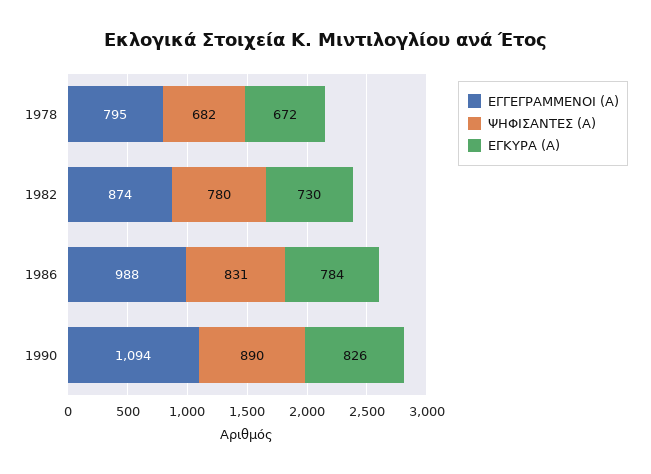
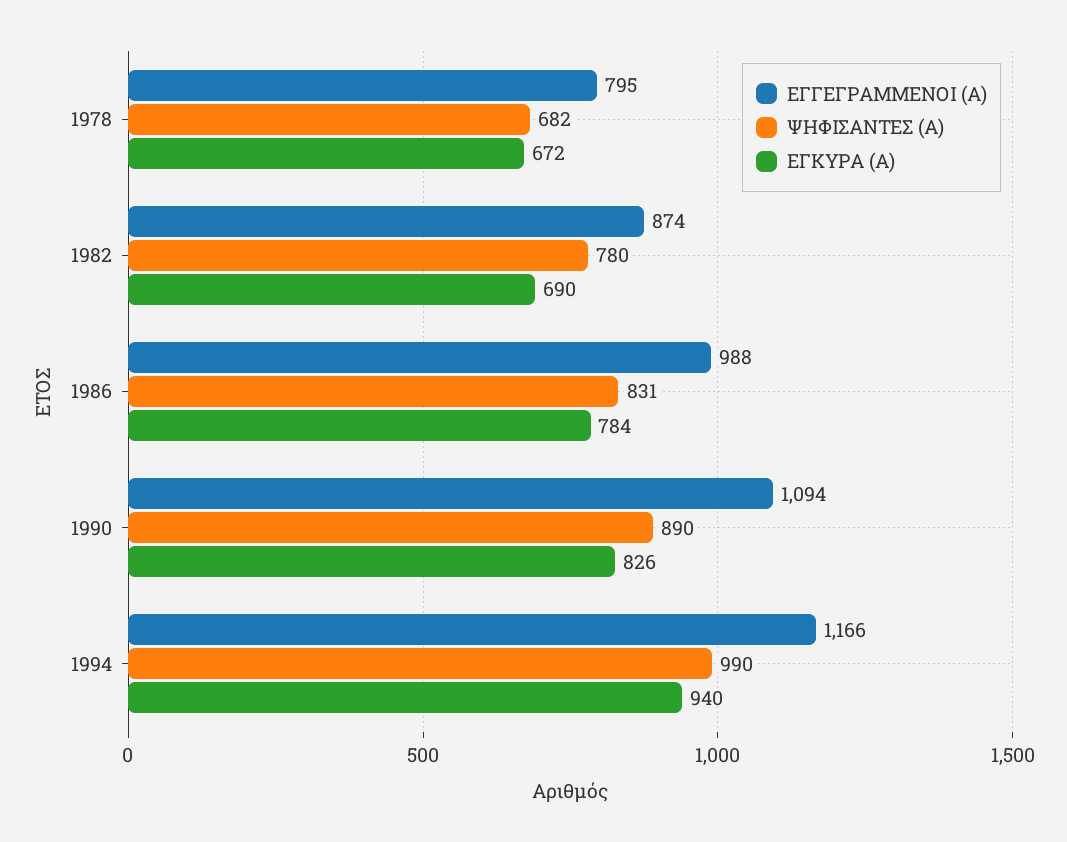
ΕΓΚΥΡΑ (Α), 1982: 730 -> 690
ΕΓΓΕΓΡΑΜΜΕΝΟΙ (Α), 1994: none -> 1166
ΨΗΦΙΣΑΝΤΕΣ (Α), 1994: none -> 990
ΕΓΚΥΡΑ (Α), 1994: none -> 940

